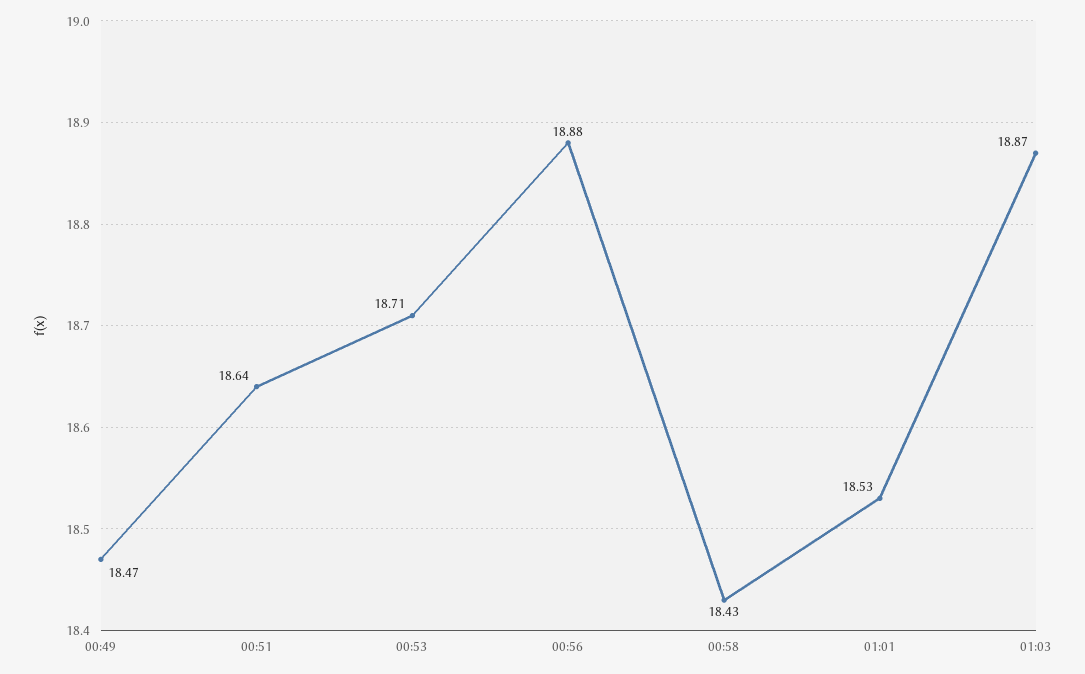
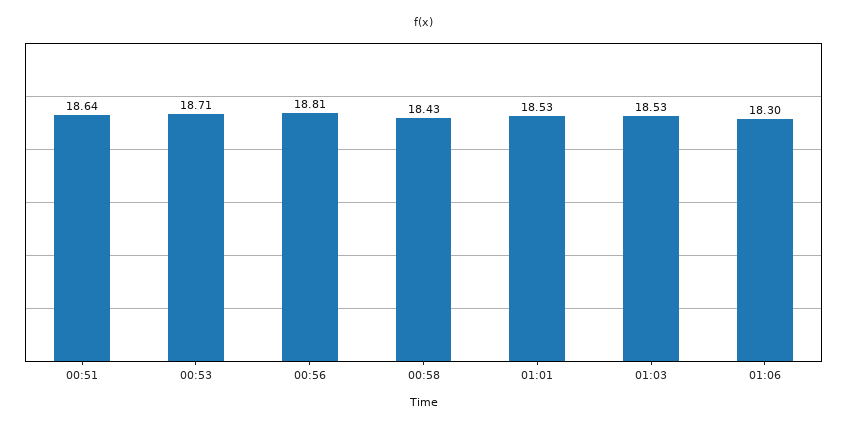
00:49: 18.47 -> none
00:56: 18.88 -> 18.81
01:03: 18.87 -> 18.53
01:06: none -> 18.3

